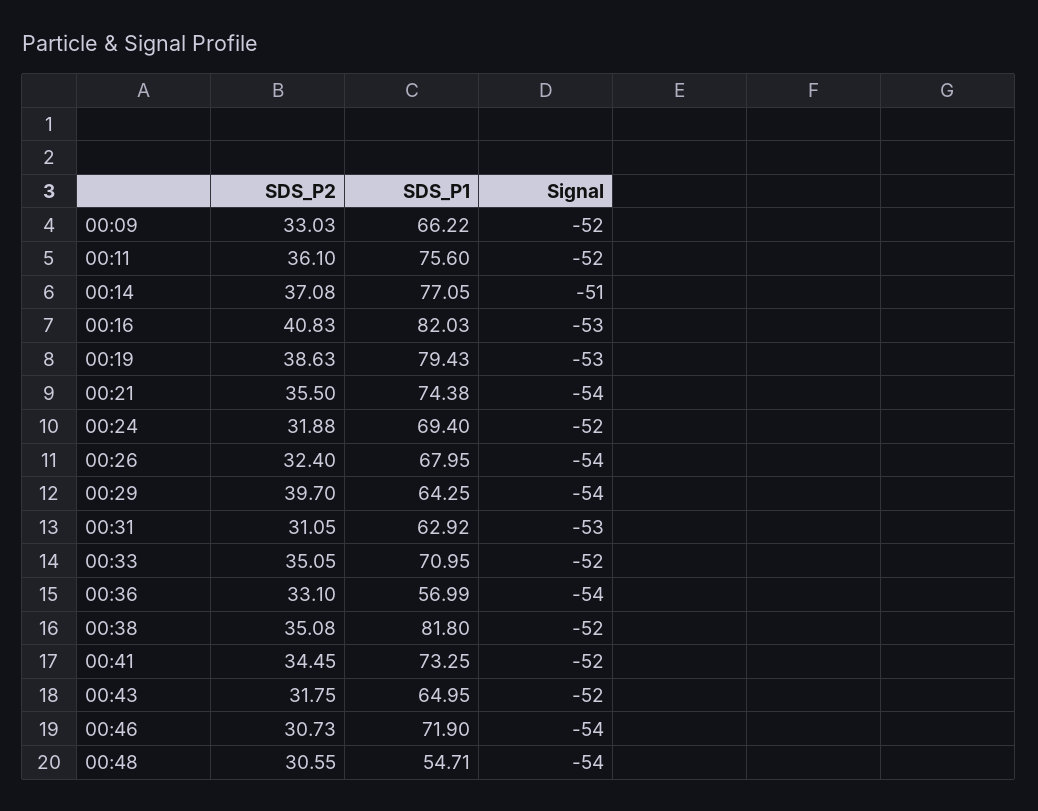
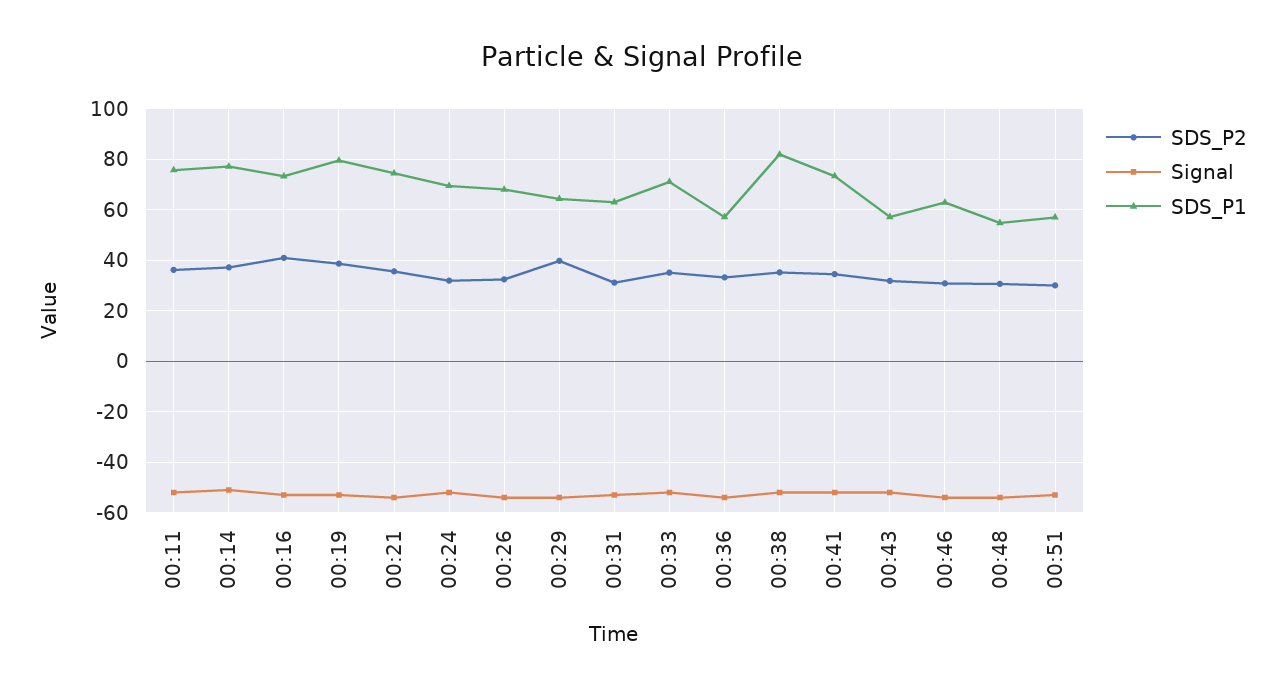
SDS_P2, 00:09: 33.03 -> none
SDS_P1, 00:09: 66.22 -> none
Signal, 00:09: -52 -> none
SDS_P1, 00:16: 82.03 -> 72.5
SDS_P1, 00:43: 64.95 -> 57.5
SDS_P1, 00:46: 71.9 -> 62.5
SDS_P2, 00:51: none -> 30
Signal, 00:51: none -> -52.5
SDS_P1, 00:51: none -> 57.5

